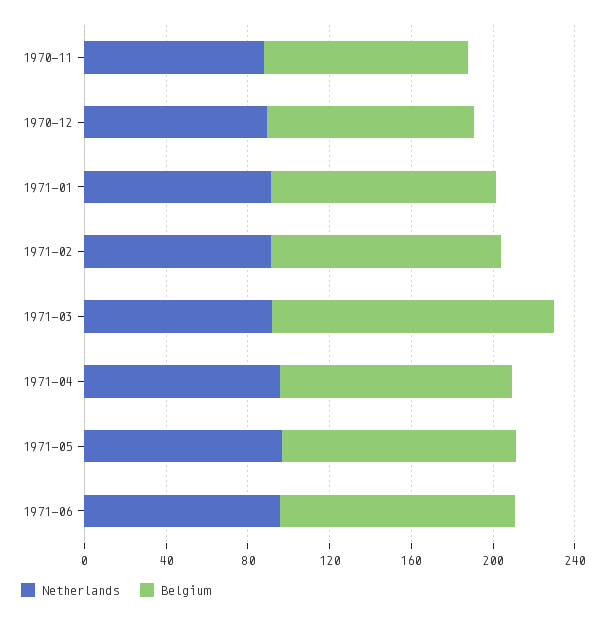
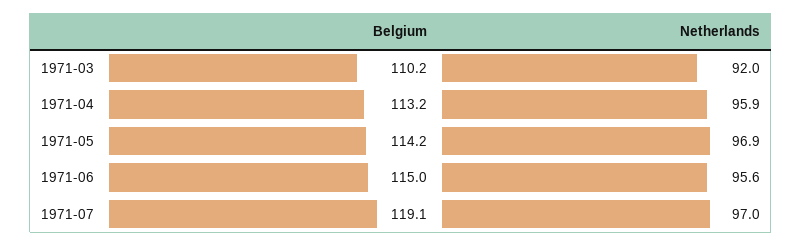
Netherlands, 1970-11: 90 -> none
Belgium, 1970-11: 100 -> none
Netherlands, 1970-12: 90 -> none
Belgium, 1970-12: 100 -> none
Netherlands, 1971-01: 90 -> none
Belgium, 1971-01: 110 -> none
Netherlands, 1971-02: 90 -> none
Belgium, 1971-02: 110 -> none
Belgium, 1971-03: 140 -> 110.2
Belgium, 1971-07: none -> 119.1
Netherlands, 1971-07: none -> 97

